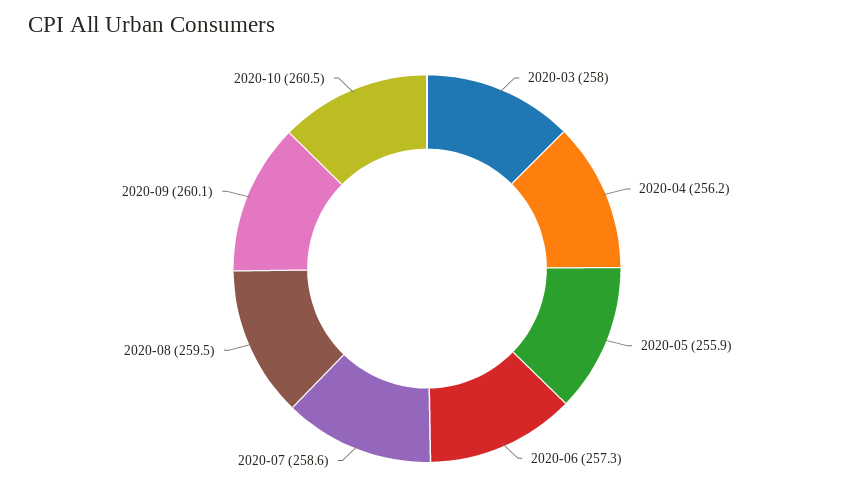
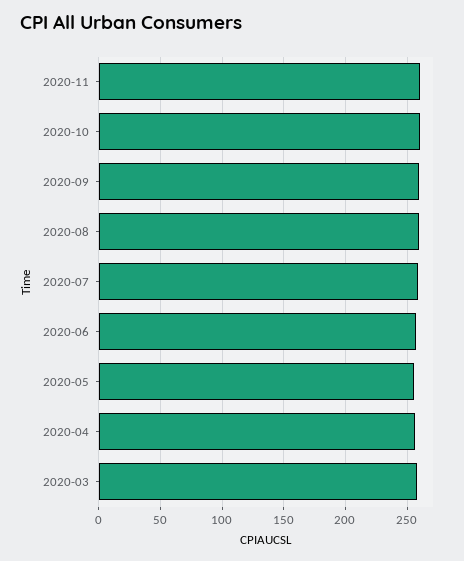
2020-11: none -> 260

